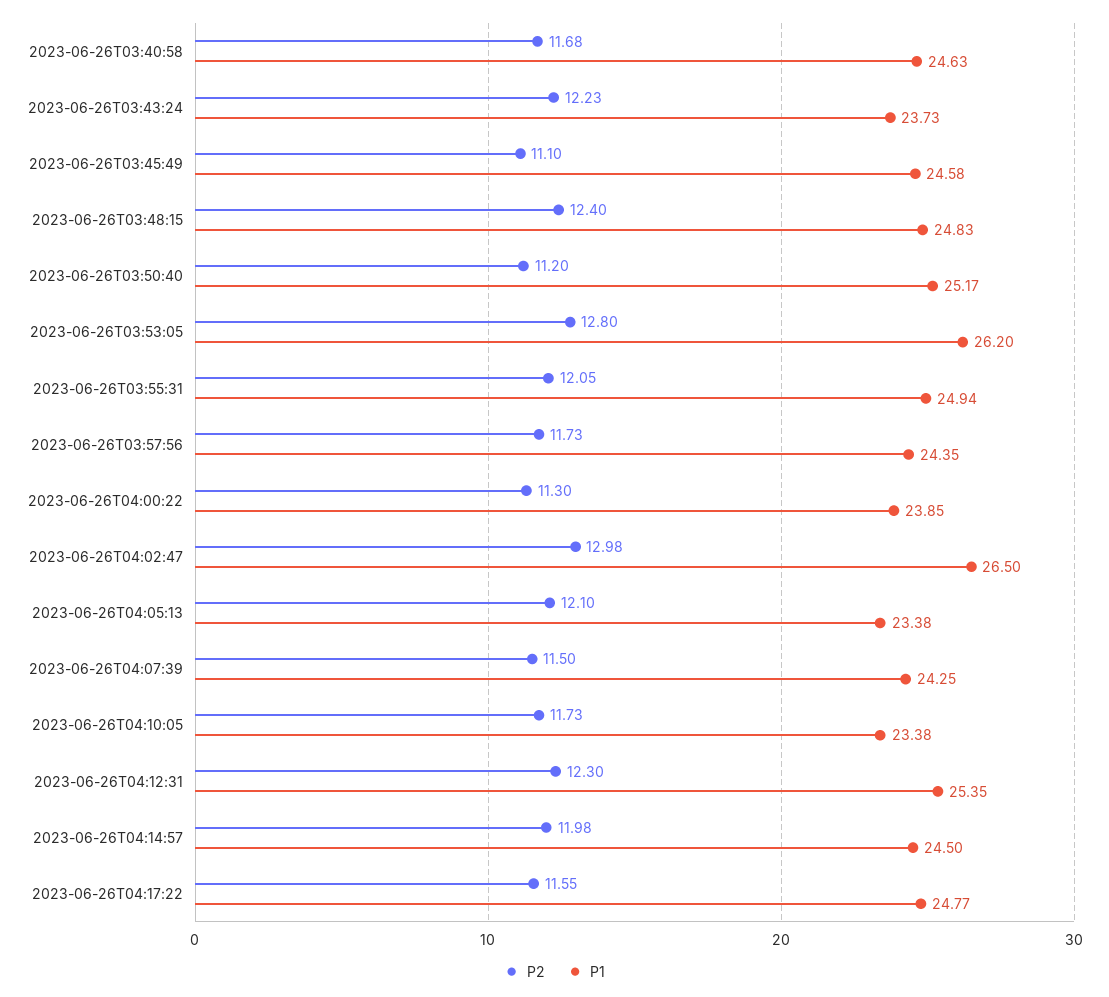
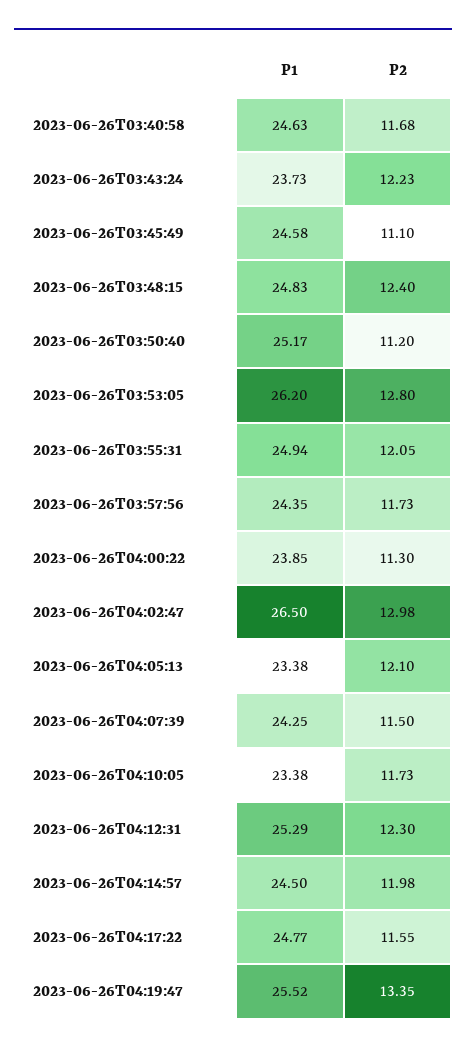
P1, 2023-06-26T04:12:31: 25.35 -> 25.29
P1, 2023-06-26T04:19:47: none -> 25.52
P2, 2023-06-26T04:19:47: none -> 13.35

